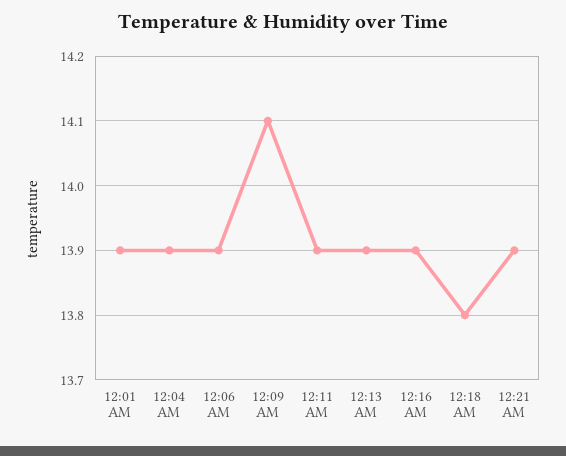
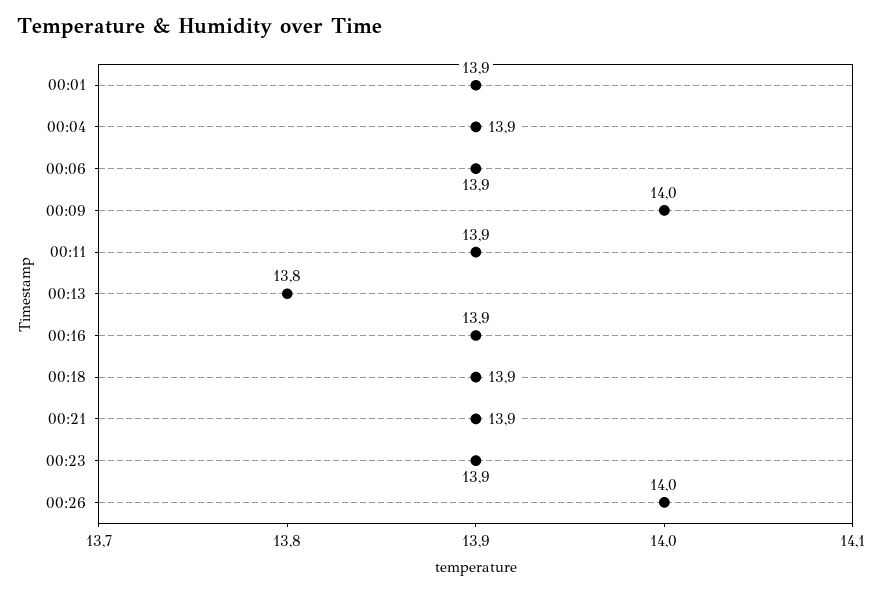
12:09 AM: 14.1 -> 14
12:13 AM: 13.9 -> 13.8
12:18 AM: 13.8 -> 13.9
00:23: none -> 13.9
00:26: none -> 14

